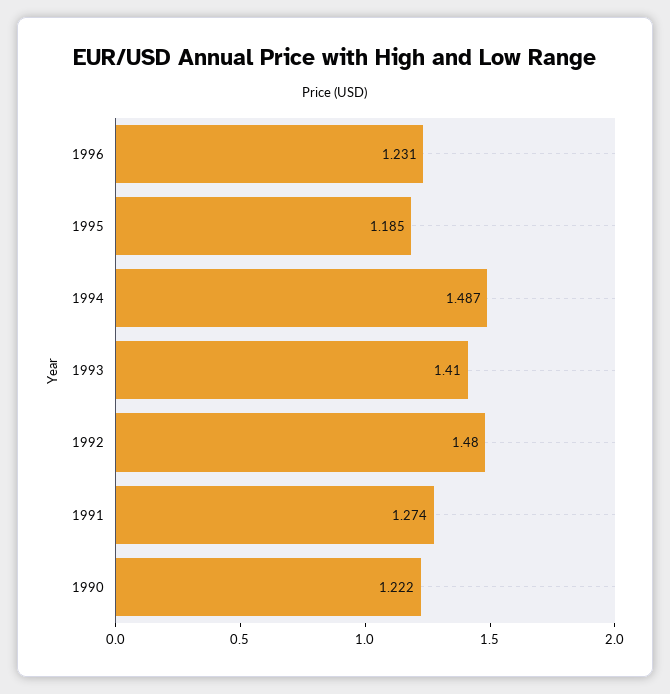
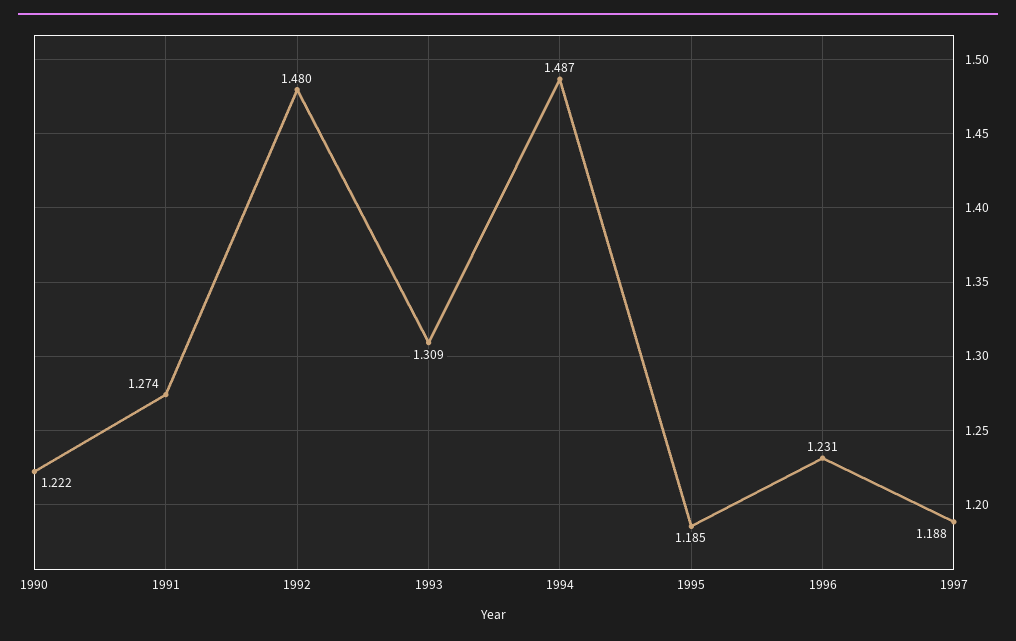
1993: 1.41 -> 1.309
1997: none -> 1.188

